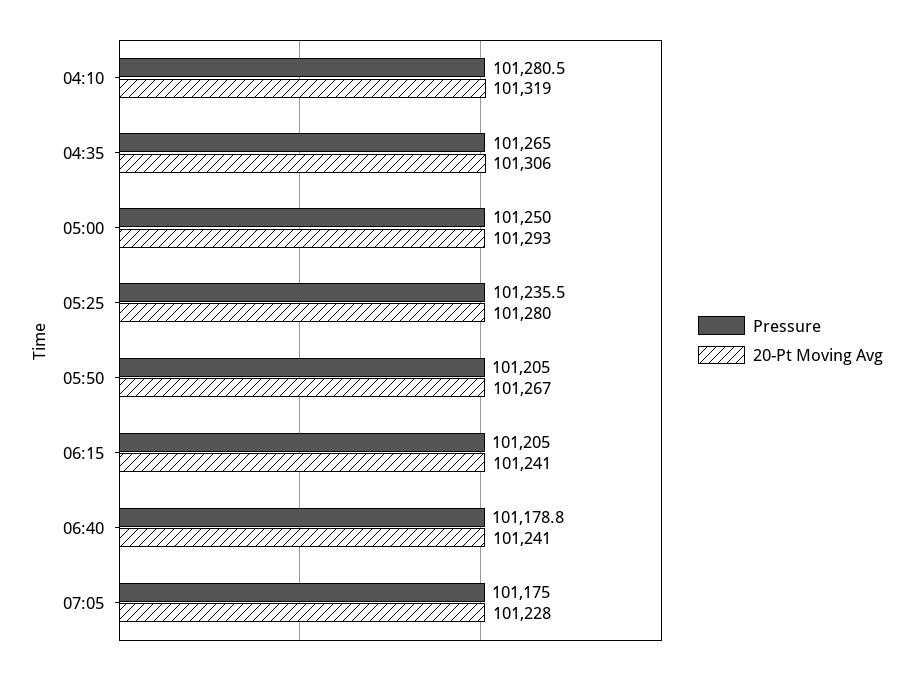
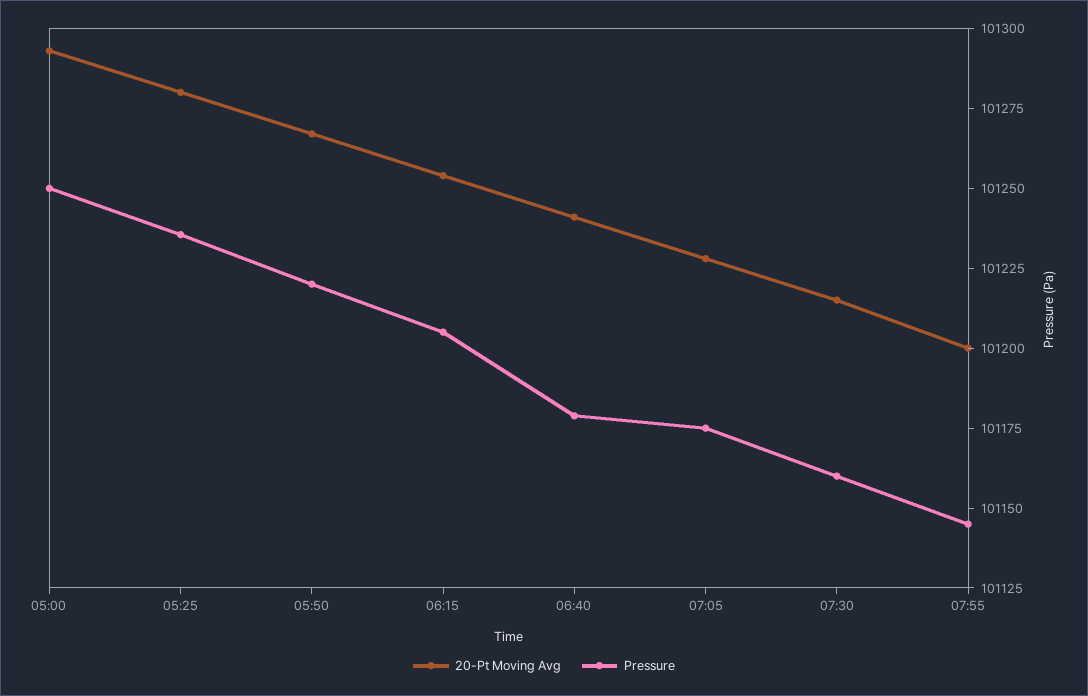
Pressure, 04:10: 101280.5 -> none
20-Pt Moving Avg, 04:10: 101319 -> none
Pressure, 04:35: 101265 -> none
20-Pt Moving Avg, 04:35: 101306 -> none
Pressure, 05:50: 101205 -> 101220
20-Pt Moving Avg, 06:15: 101241 -> 101255
20-Pt Moving Avg, 07:30: none -> 101215
Pressure, 07:30: none -> 101160
20-Pt Moving Avg, 07:55: none -> 101200
Pressure, 07:55: none -> 101145

